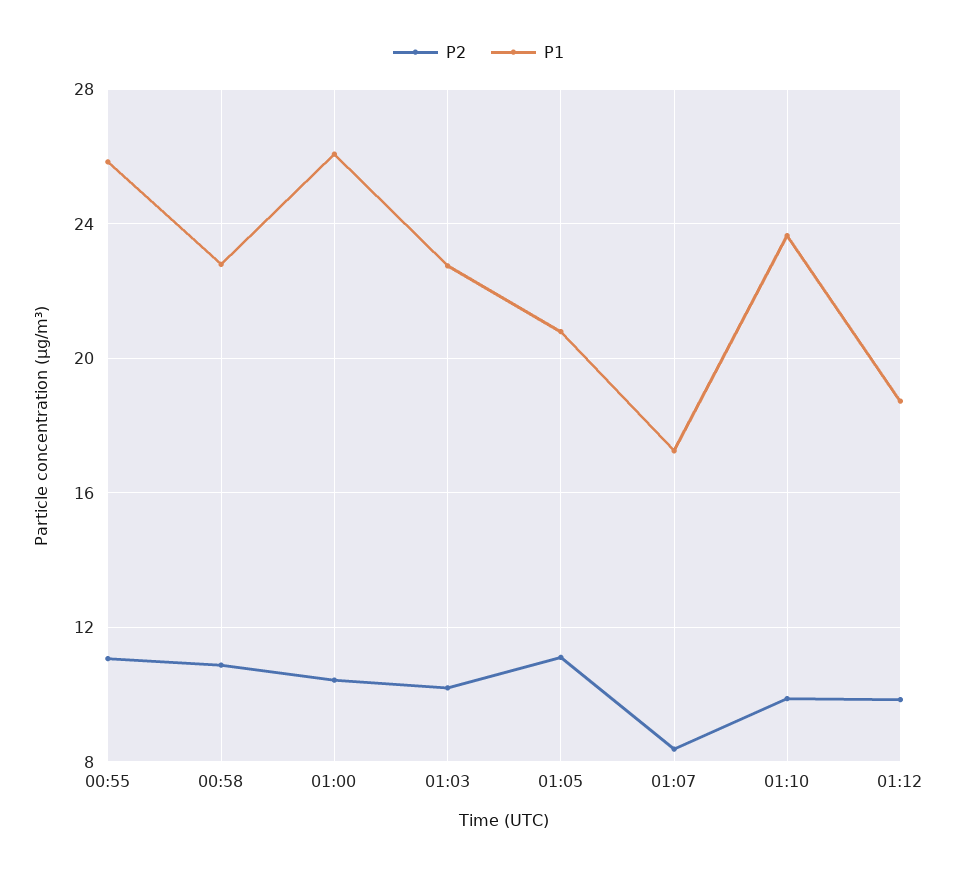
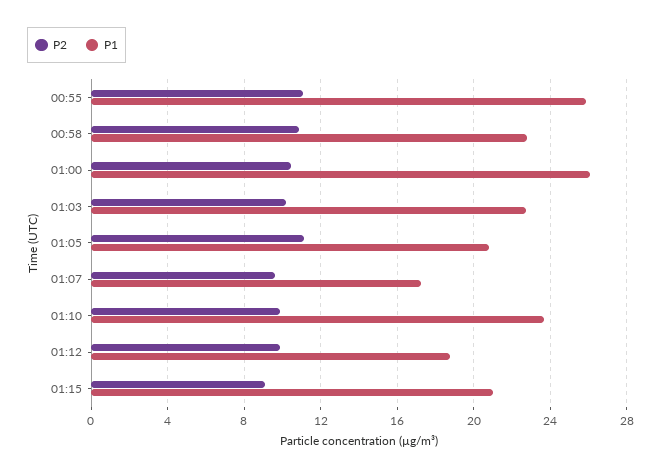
P2, 01:07: 8.5 -> 9.5
P2, 01:15: none -> 9
P1, 01:15: none -> 21

